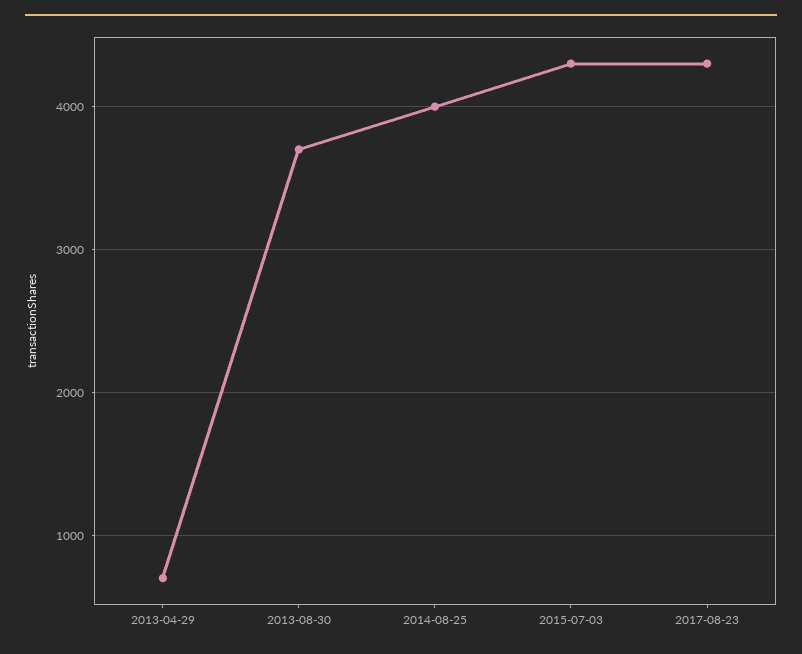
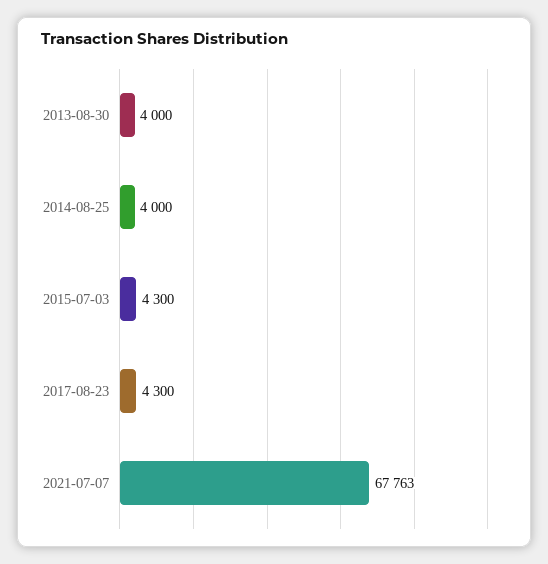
2013-04-29: 700 -> none
2013-08-30: 3700 -> 4000
2021-07-07: none -> 67763

